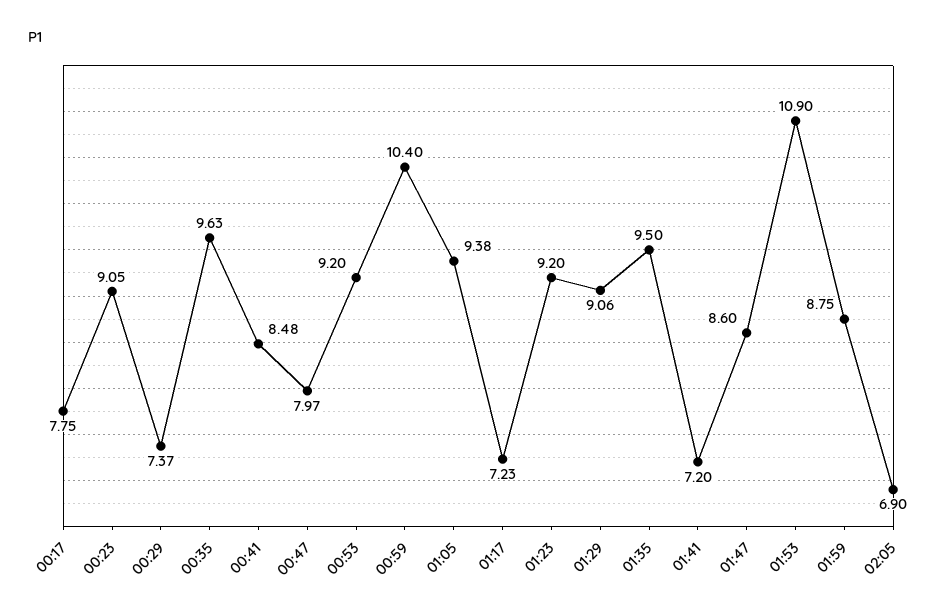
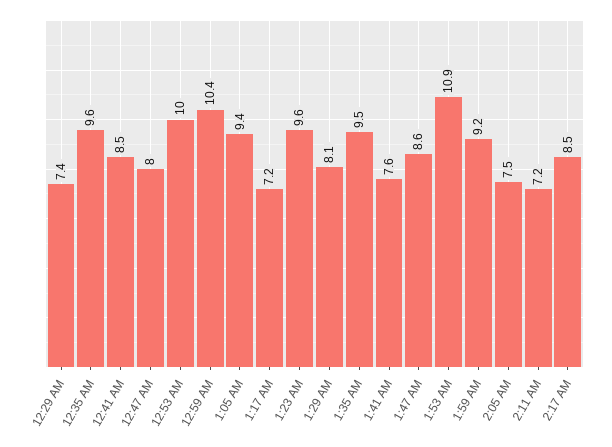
00:17: 7.75 -> none
00:23: 9.05 -> none
00:53: 9.2 -> 10
01:23: 9.2 -> 9.6
01:29: 9.06 -> 8.1
01:41: 7.2 -> 7.6
01:59: 8.75 -> 9.2
02:05: 6.9 -> 7.5
2:11 AM: none -> 7.2
2:17 AM: none -> 8.5

